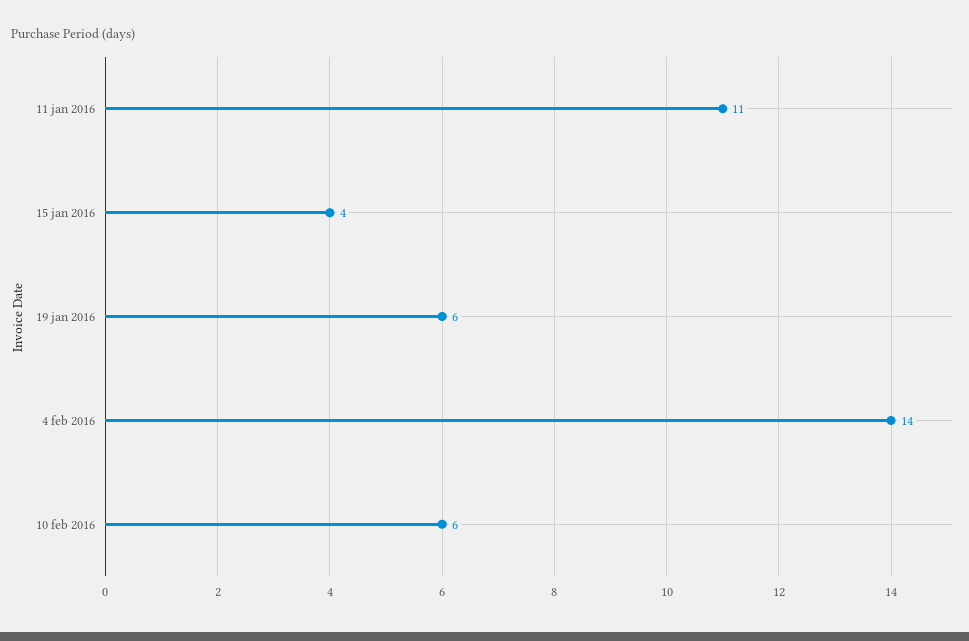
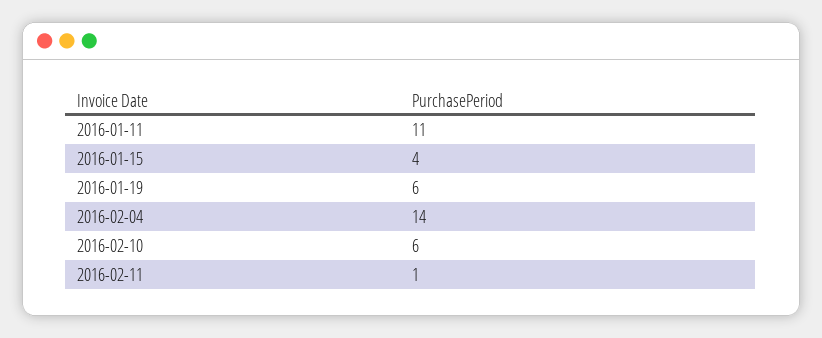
2016-02-11: none -> 1

